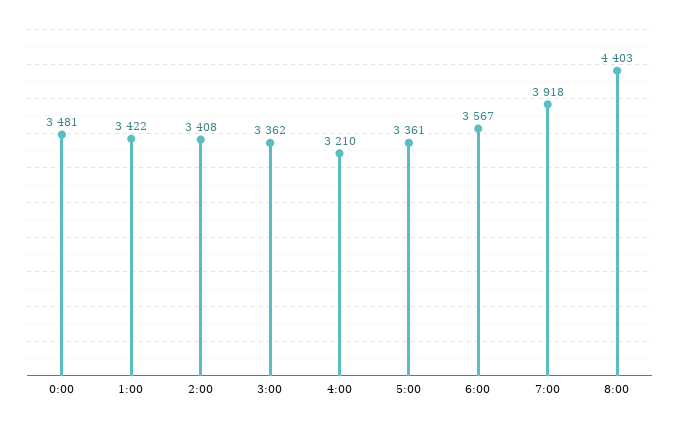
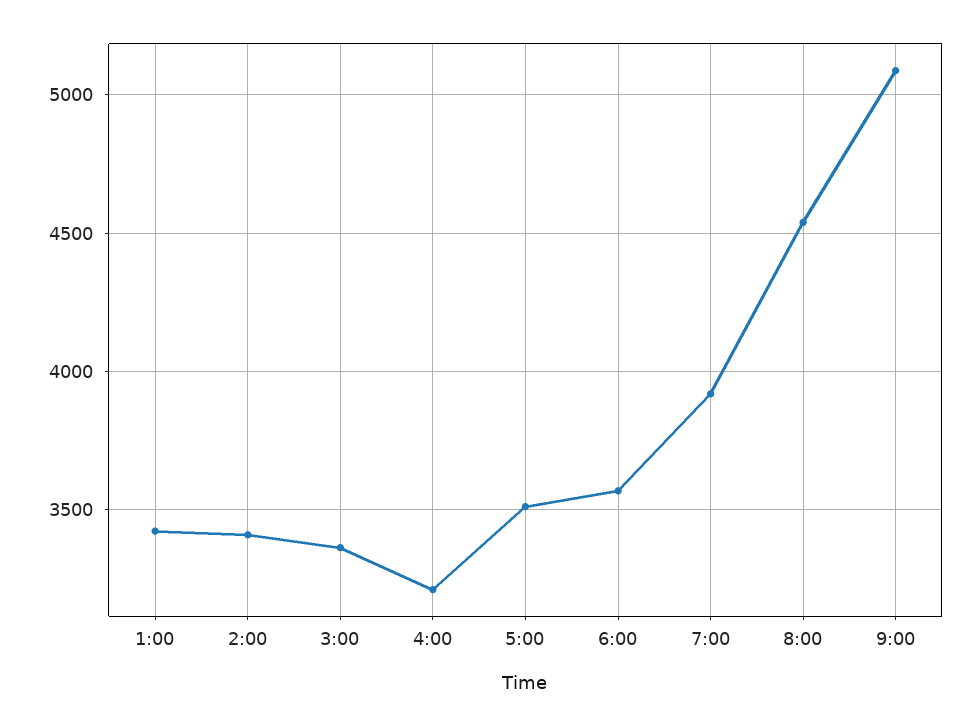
0:00: 3481 -> none
5:00: 3361 -> 3500
8:00: 4403 -> 4550
9:00: none -> 5100

